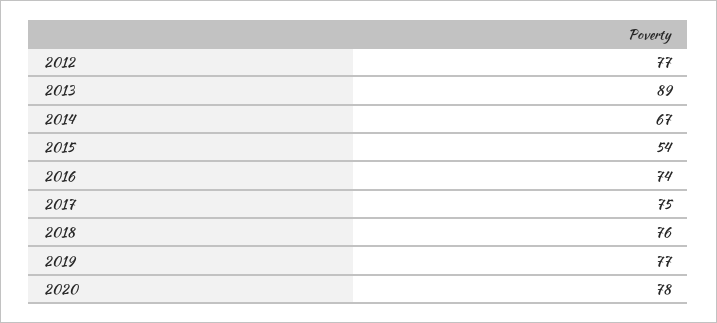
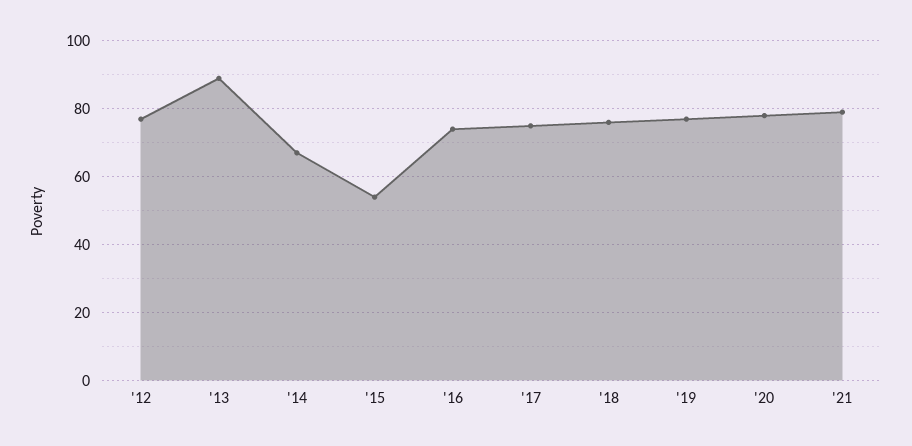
'21: none -> 80

